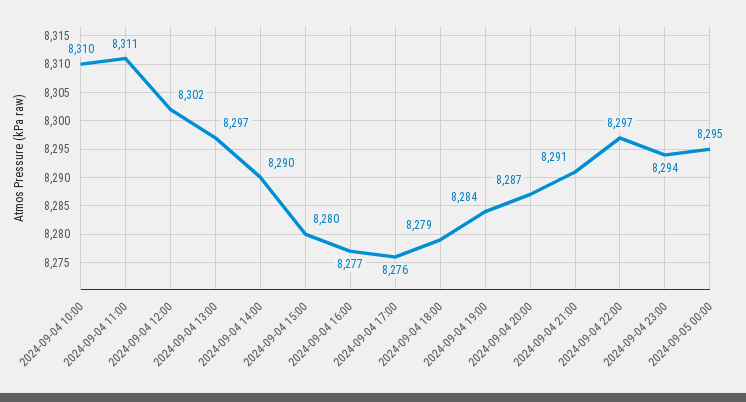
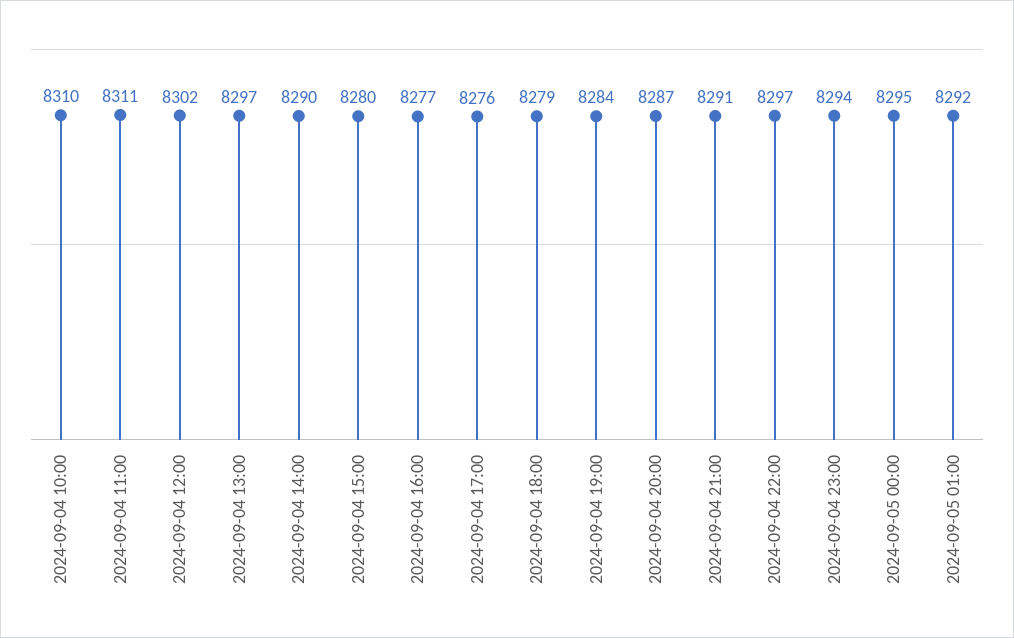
2024-09-05 01:00: none -> 8292

